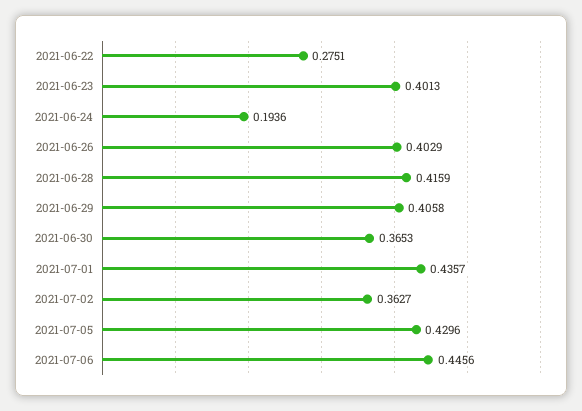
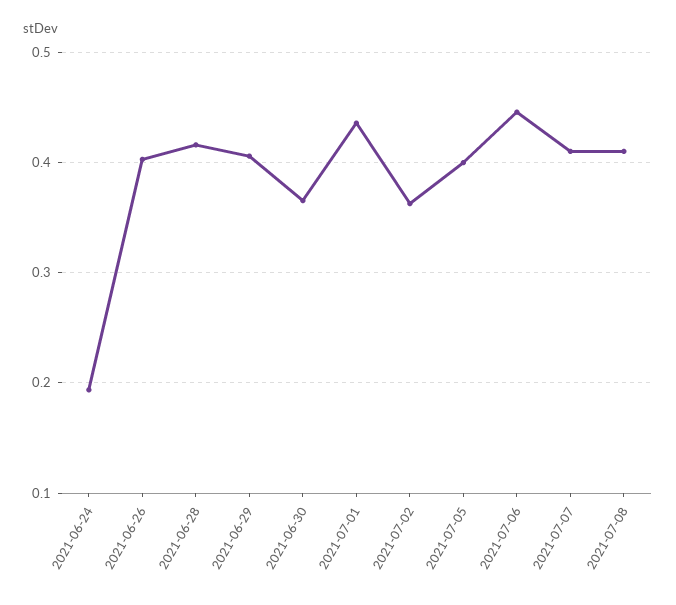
2021-06-22: 0.2751 -> none
2021-06-23: 0.4013 -> none
2021-07-05: 0.4296 -> 0.4
2021-07-07: none -> 0.41
2021-07-08: none -> 0.41

